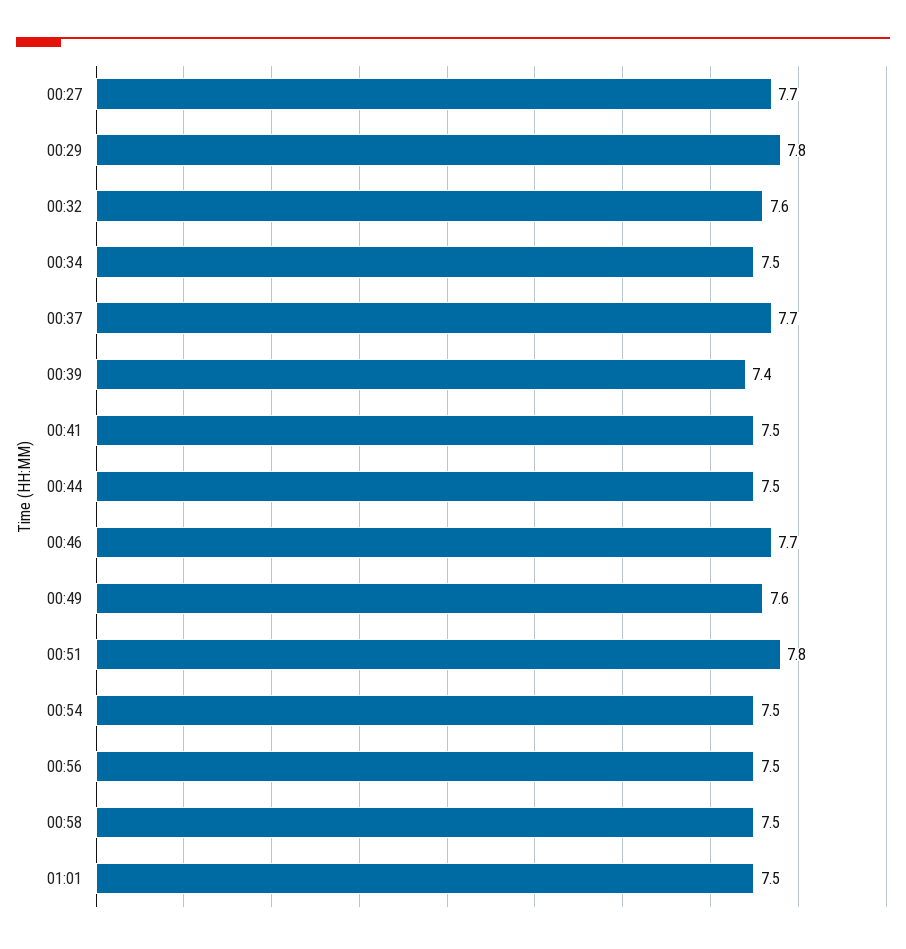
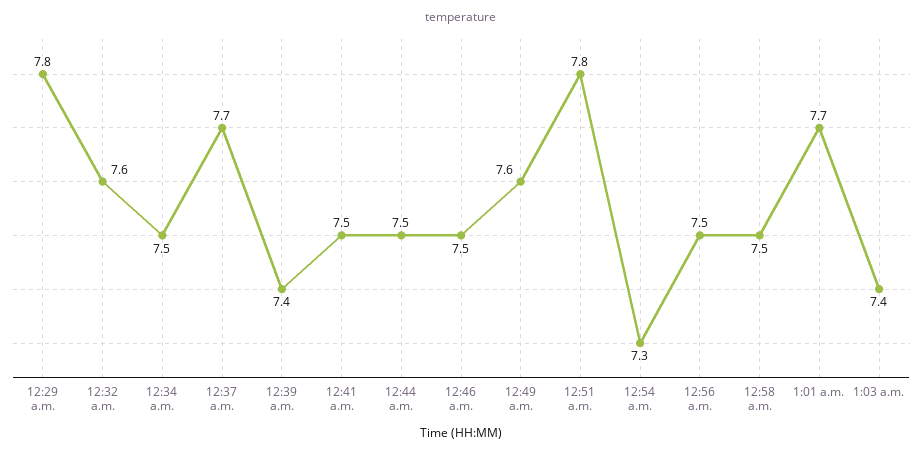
00:27: 7.7 -> none
00:46: 7.7 -> 7.5
00:54: 7.5 -> 7.3
01:01: 7.5 -> 7.7
1:03 a.m.: none -> 7.4

